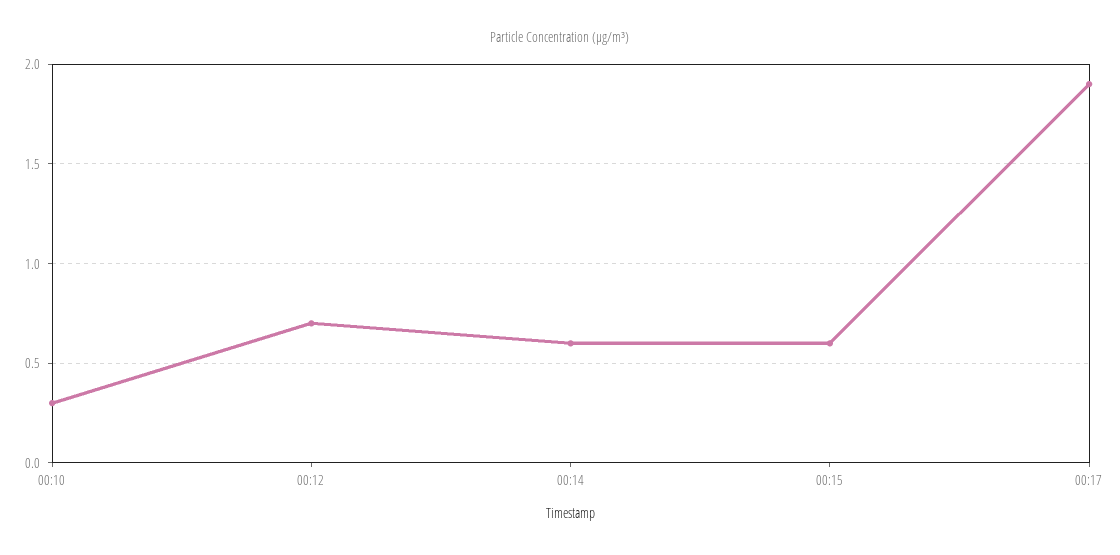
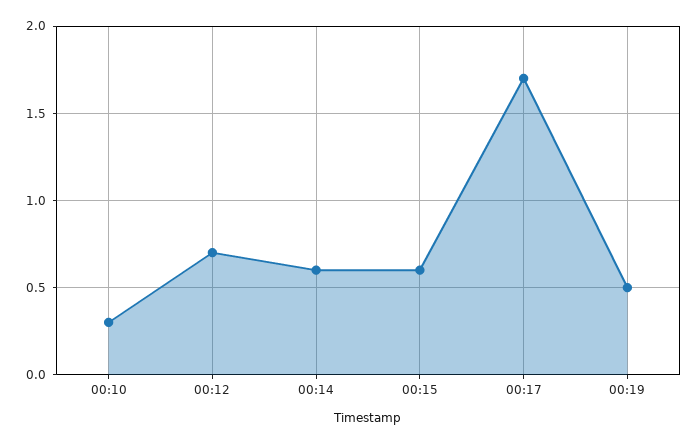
00:17: 1.9 -> 1.7
00:19: none -> 0.5

